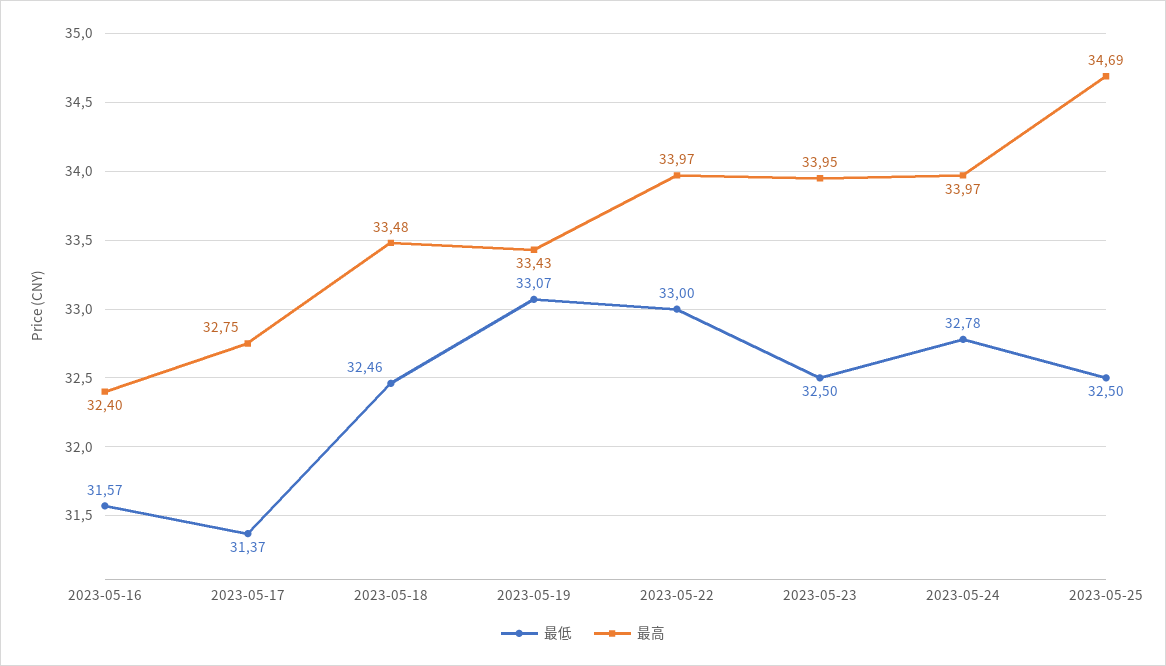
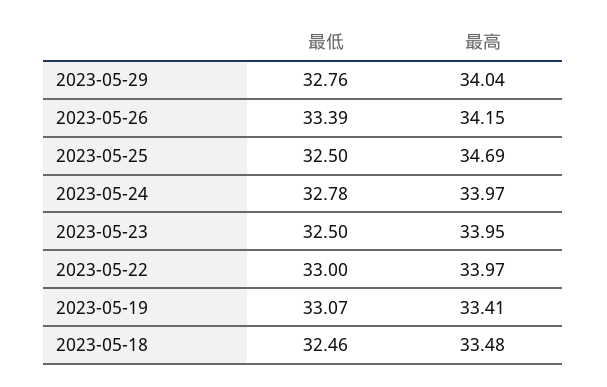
最低, 2023-05-16: 31.57 -> none
最高, 2023-05-16: 32.4 -> none
最低, 2023-05-17: 31.37 -> none
最高, 2023-05-17: 32.75 -> none
最高, 2023-05-19: 33.43 -> 33.41
最低, 2023-05-29: none -> 32.76
最高, 2023-05-29: none -> 34.04
最低, 2023-05-26: none -> 33.39
最高, 2023-05-26: none -> 34.15

